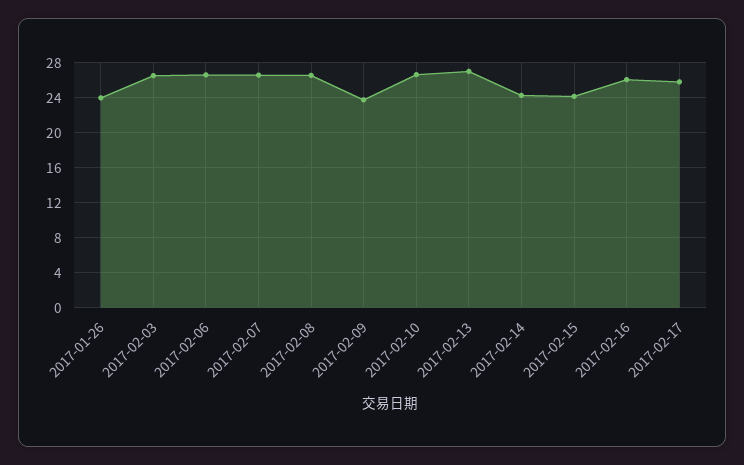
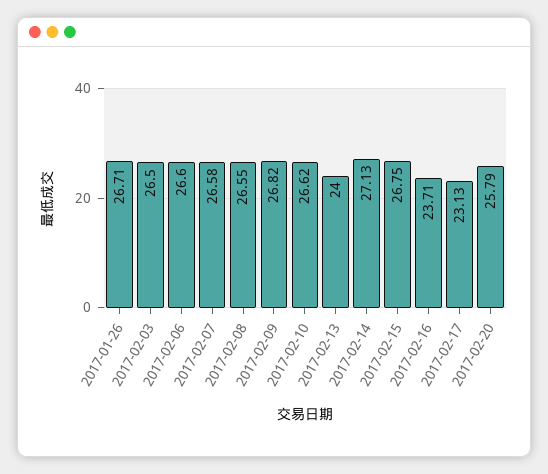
2017-01-26: 24 -> 26.71
2017-02-09: 24 -> 26.82
2017-02-13: 27 -> 24
2017-02-14: 24 -> 27.13
2017-02-15: 24 -> 26.75
2017-02-16: 26 -> 23.71
2017-02-17: 26 -> 23.13
2017-02-20: none -> 25.79

